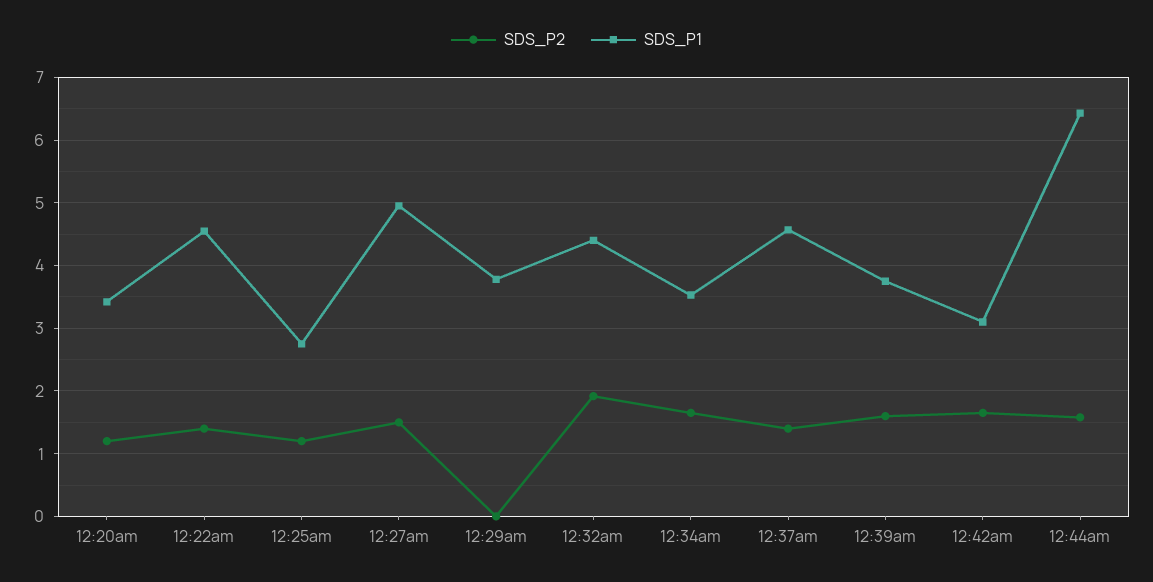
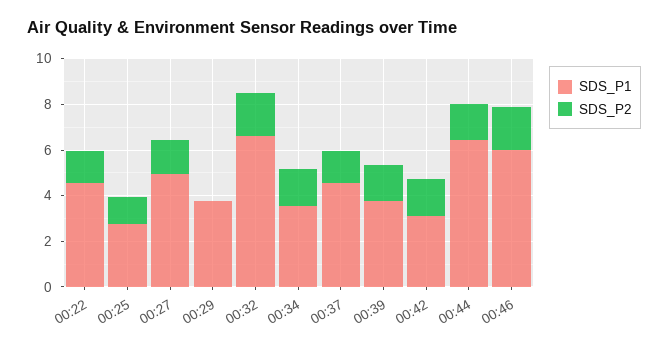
SDS_P2, 12:20am: 1.2 -> none
SDS_P1, 12:20am: 3.4 -> none
SDS_P1, 12:32am: 4.4 -> 6.5
SDS_P1, 00:46: none -> 6
SDS_P2, 00:46: none -> 2

